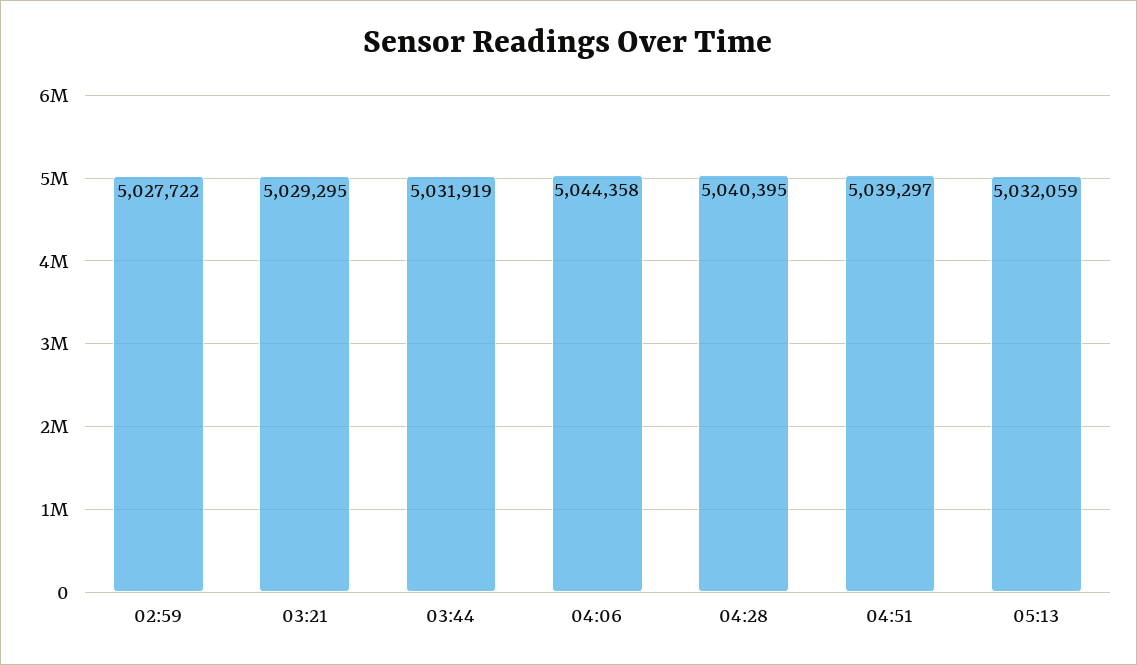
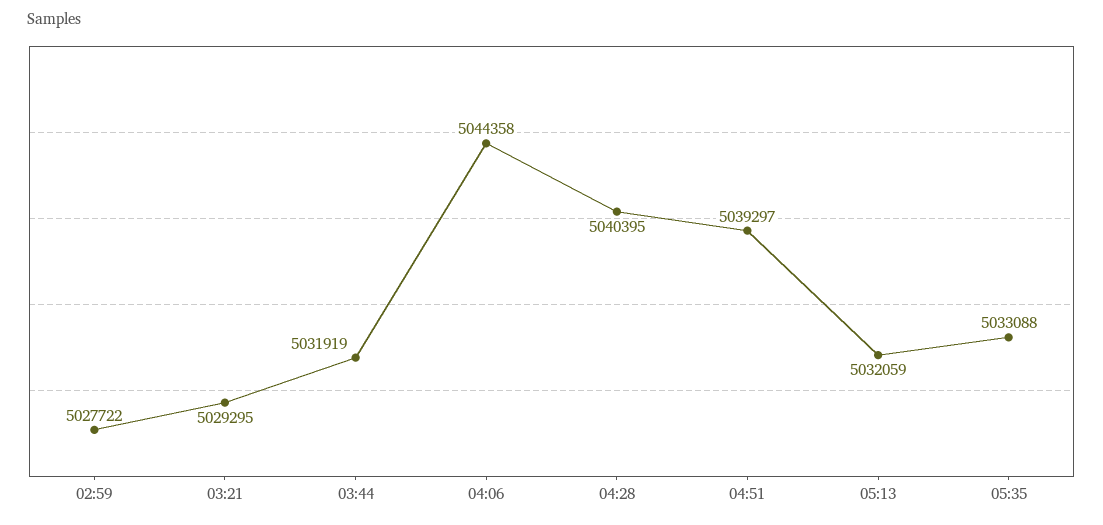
05:35: none -> 5033088

